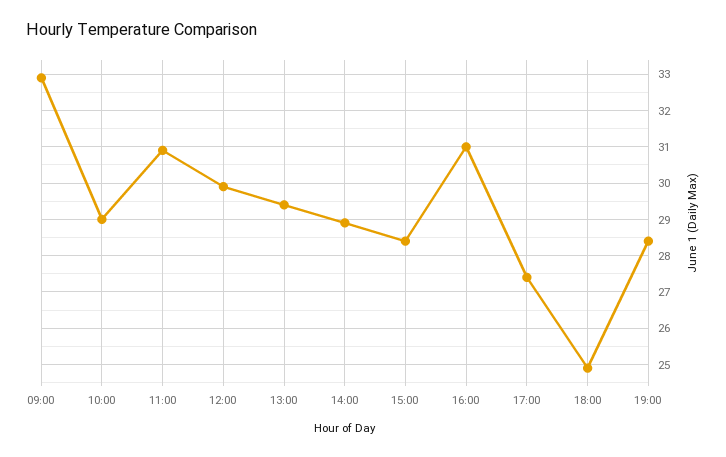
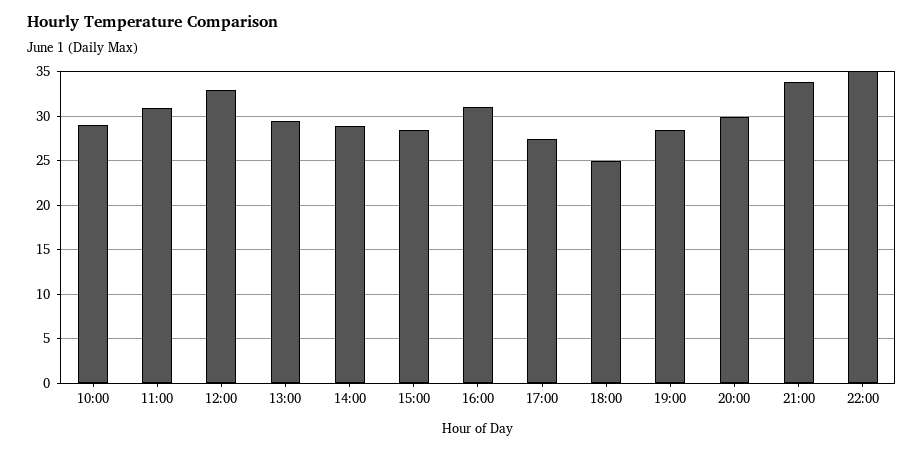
09:00: 33 -> none
12:00: 30 -> 33
20:00: none -> 30
21:00: none -> 34
22:00: none -> 35

